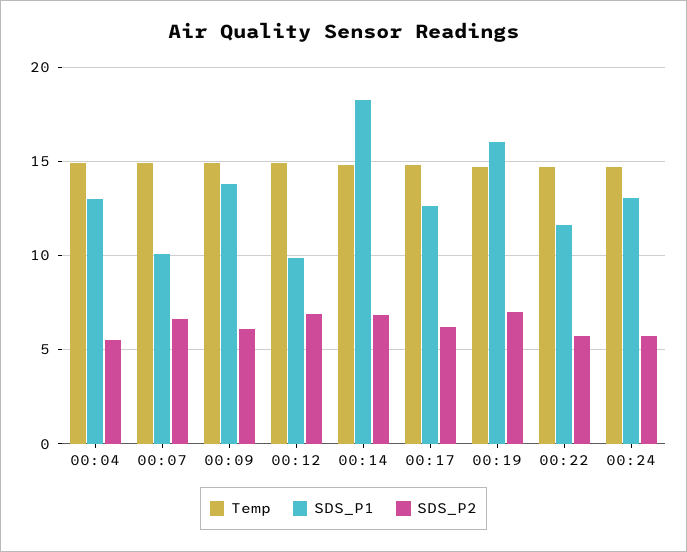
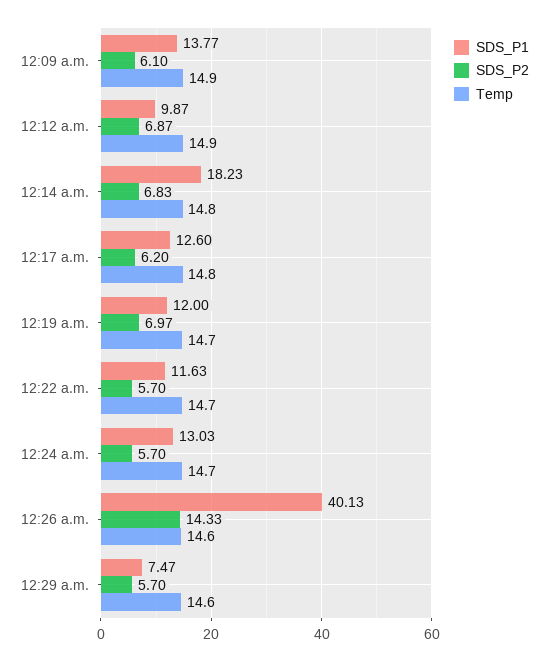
Temp, 00:04: 15 -> none
SDS_P1, 00:04: 13 -> none
SDS_P2, 00:04: 5.5 -> none
Temp, 00:07: 15 -> none
SDS_P1, 00:07: 10 -> none
SDS_P2, 00:07: 6.5 -> none
SDS_P1, 00:19: 16 -> 12
SDS_P1, 12:26 a.m.: none -> 40.13
SDS_P2, 12:26 a.m.: none -> 14.33
Temp, 12:26 a.m.: none -> 14.6
SDS_P1, 12:29 a.m.: none -> 7.47
SDS_P2, 12:29 a.m.: none -> 5.7
Temp, 12:29 a.m.: none -> 14.6

